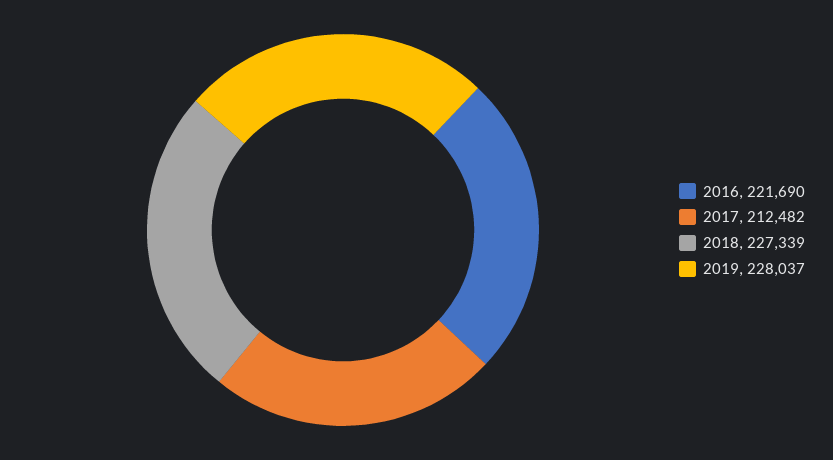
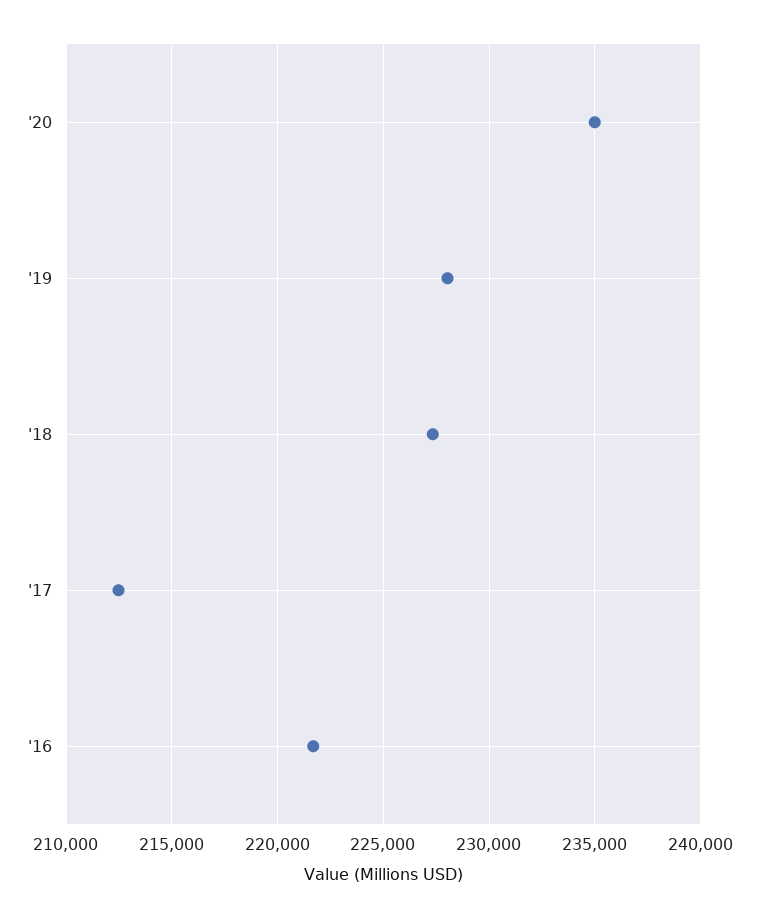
'20: none -> 235000

